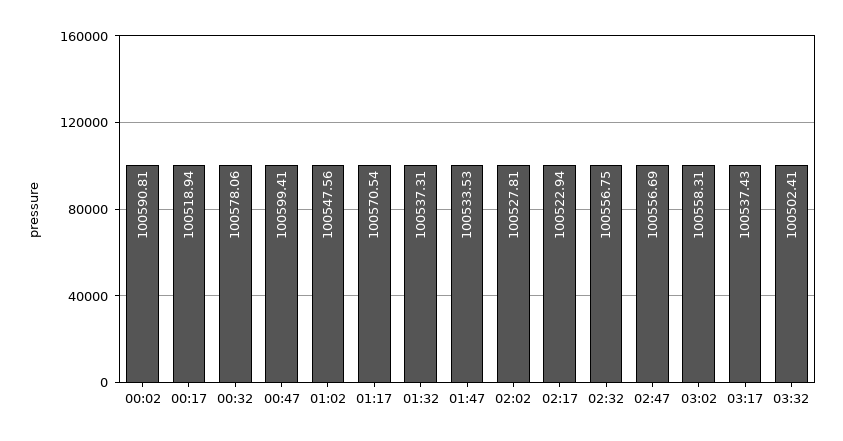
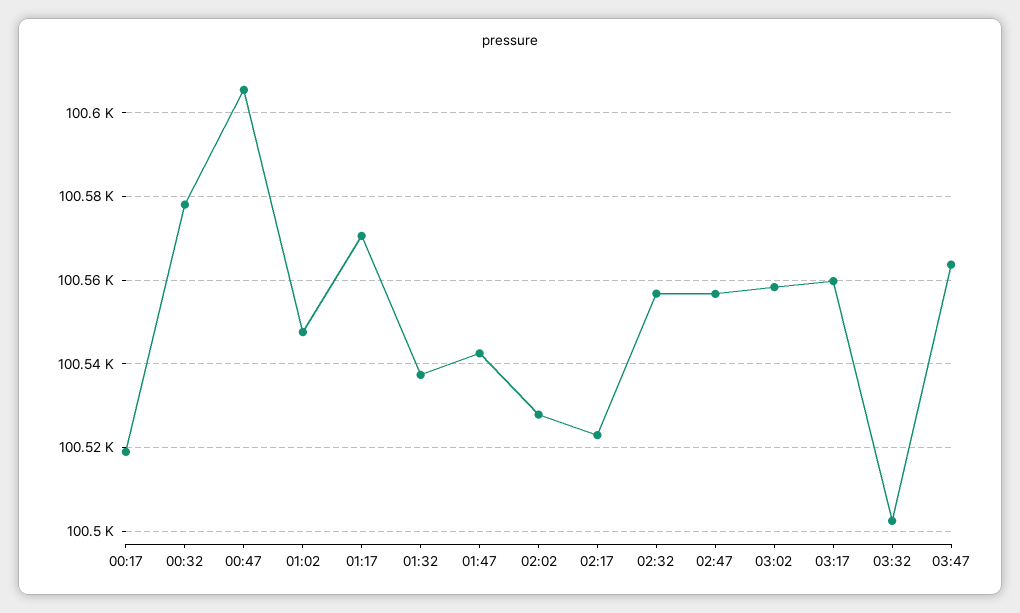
00:02: 100590.81 -> none
00:47: 100599.41 -> 100606
01:47: 100533.53 -> 100542
03:17: 100537.43 -> 100560
03:47: none -> 100564

